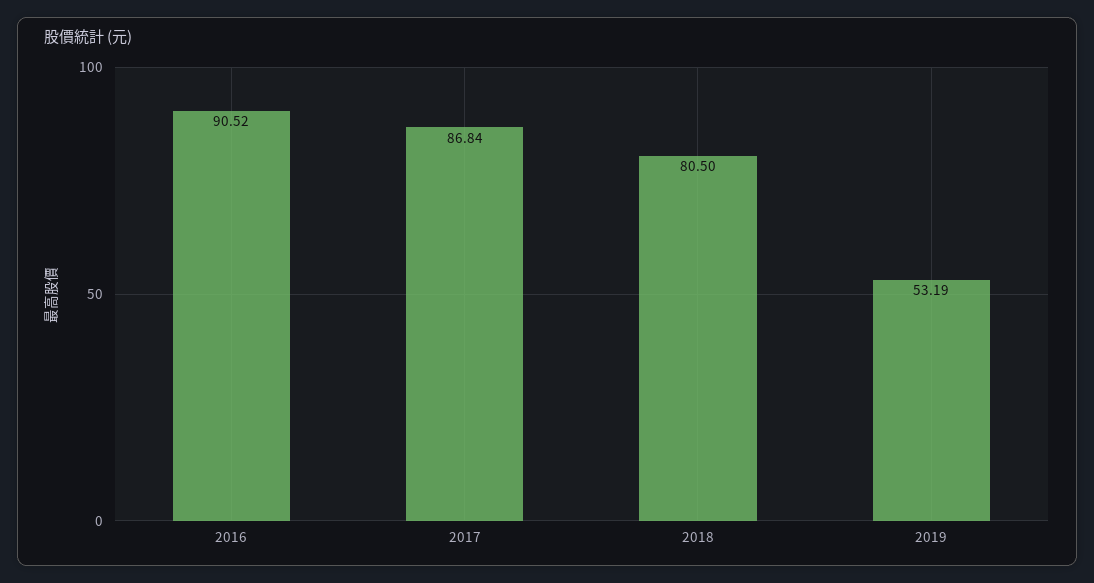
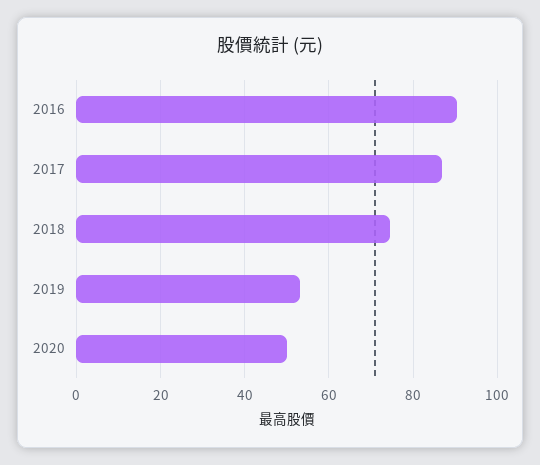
2018: 80.5 -> 74
2020: none -> 50

